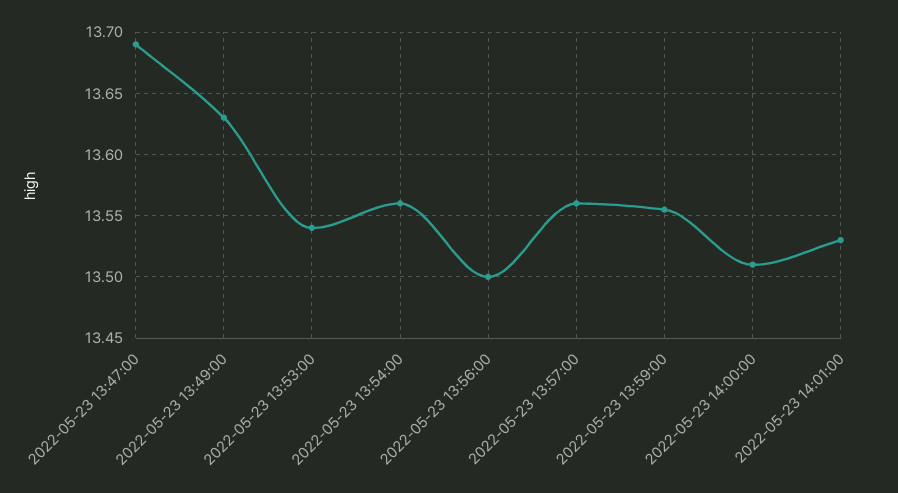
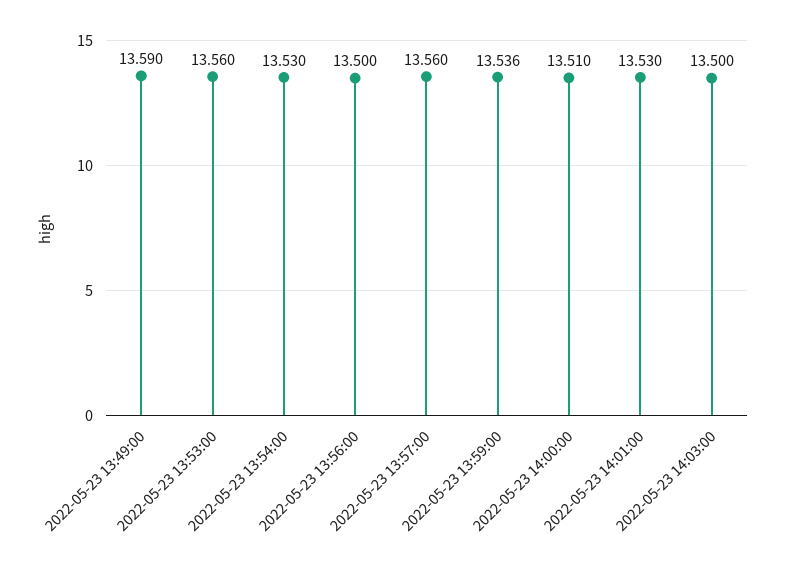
2022-05-23 13:47:00: 13.69 -> none
2022-05-23 13:49:00: 13.63 -> 13.59
2022-05-23 13:53:00: 13.54 -> 13.56
2022-05-23 13:54:00: 13.56 -> 13.53
2022-05-23 13:59:00: 13.555 -> 13.536
2022-05-23 14:03:00: none -> 13.5

